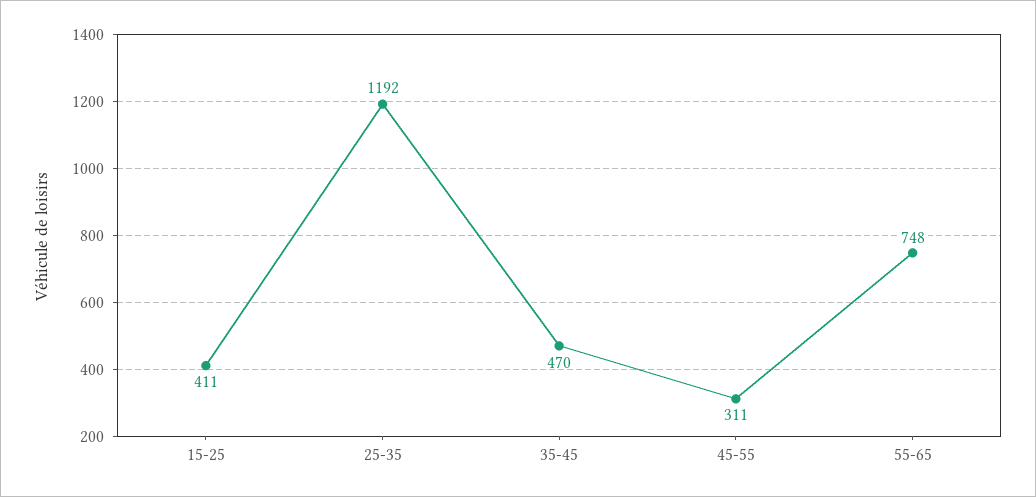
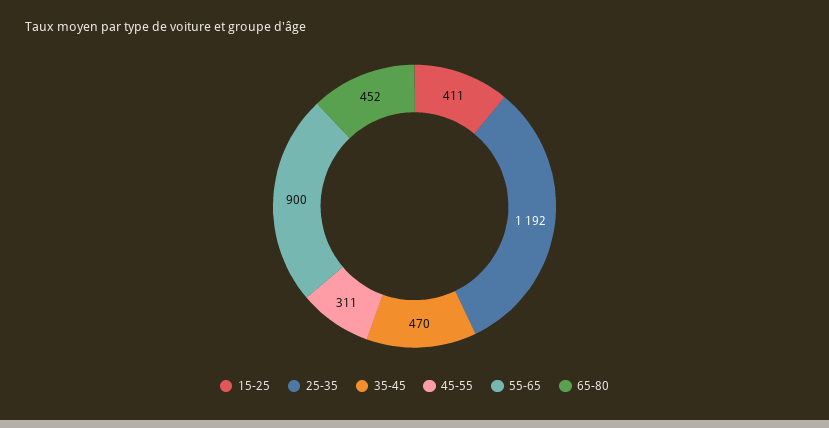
55-65: 748 -> 900
65-80: none -> 452

